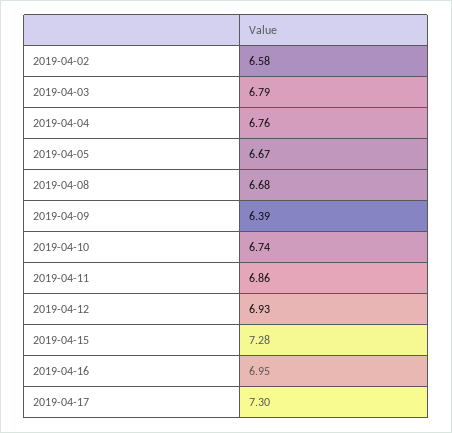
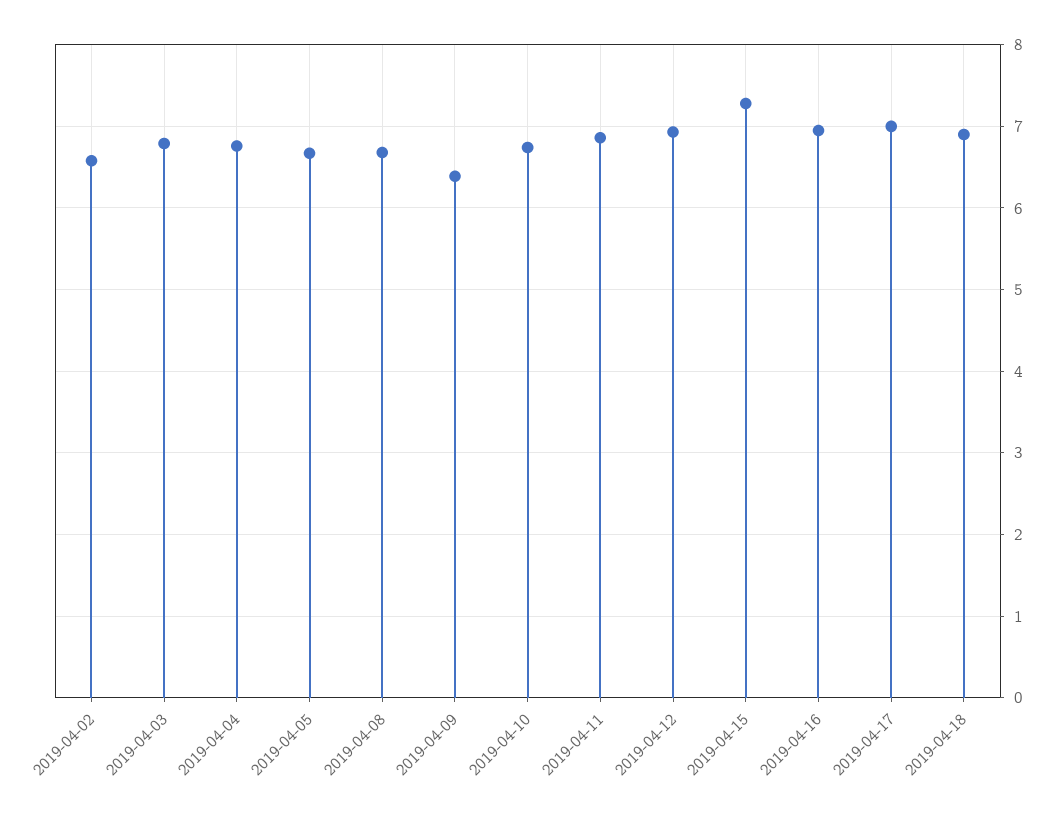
2019-04-17: 7.3 -> 7
2019-04-18: none -> 6.9

